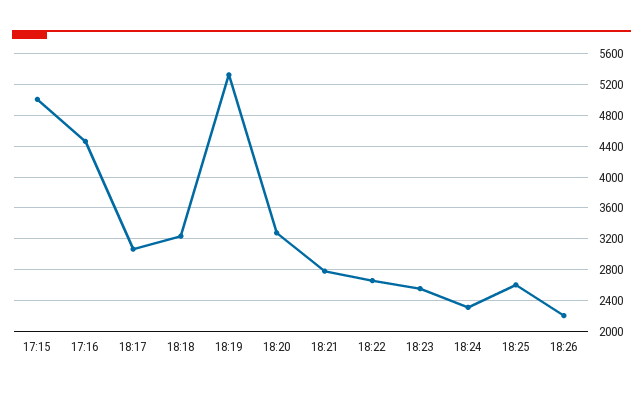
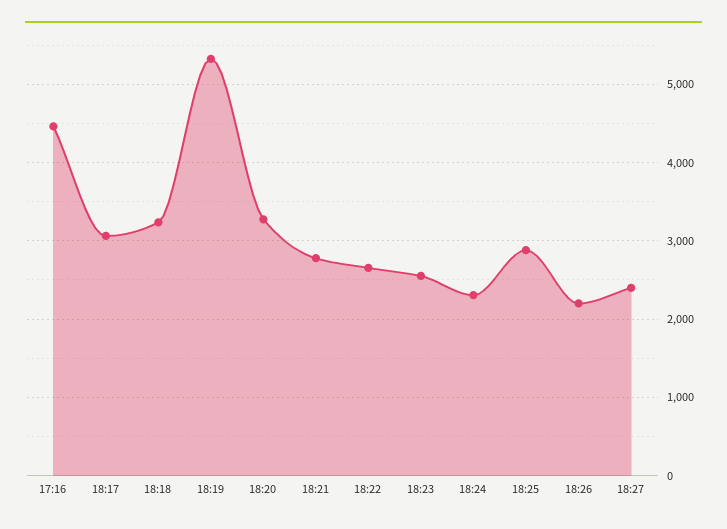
17:15: 5000 -> none
18:25: 2600 -> 2900
18:27: none -> 2400

